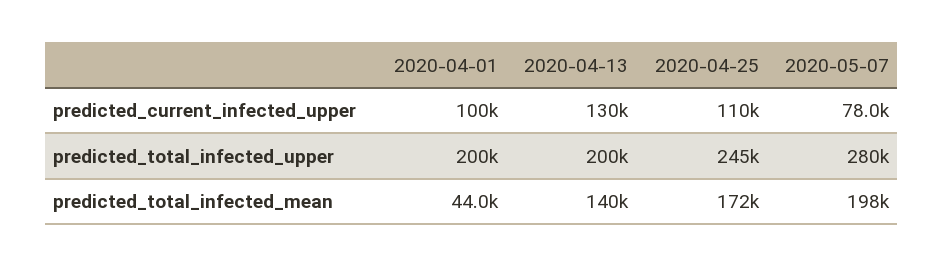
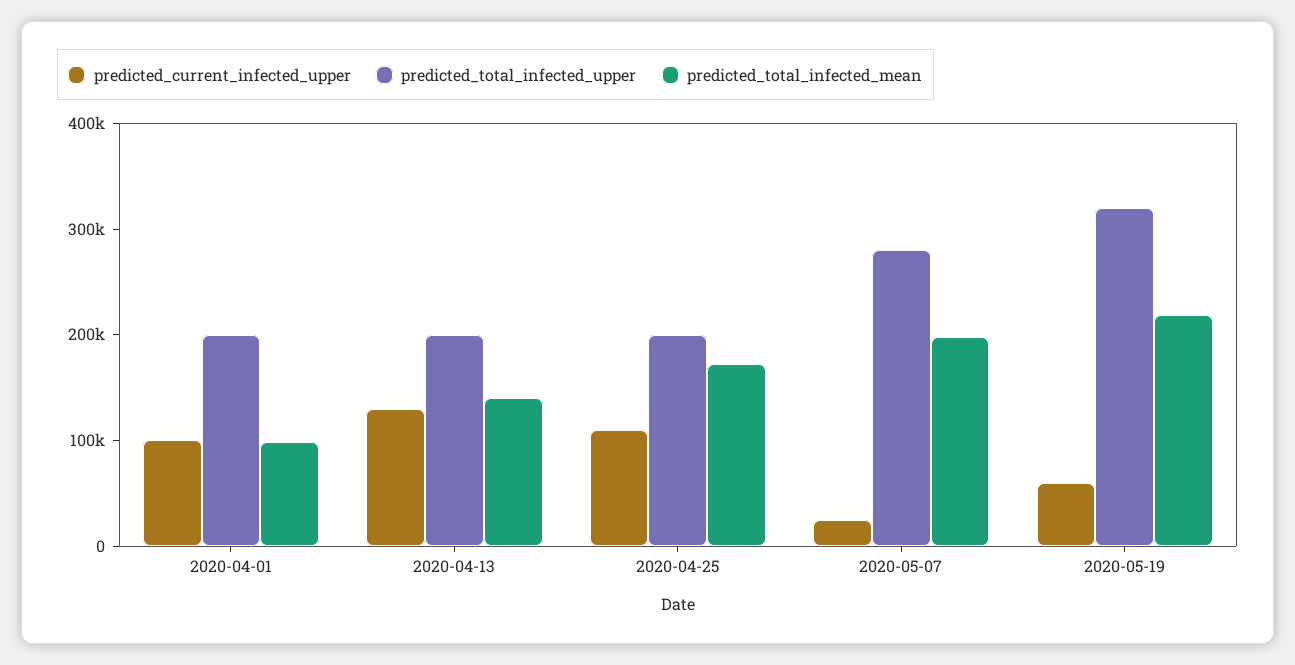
predicted_current_infected_upper, 2020-05-07: 78000 -> 20000
predicted_total_infected_upper, 2020-04-25: 245000 -> 200000
predicted_total_infected_mean, 2020-04-01: 44000 -> 100000
predicted_current_infected_upper, 2020-05-19: none -> 60000
predicted_total_infected_upper, 2020-05-19: none -> 320000
predicted_total_infected_mean, 2020-05-19: none -> 220000

